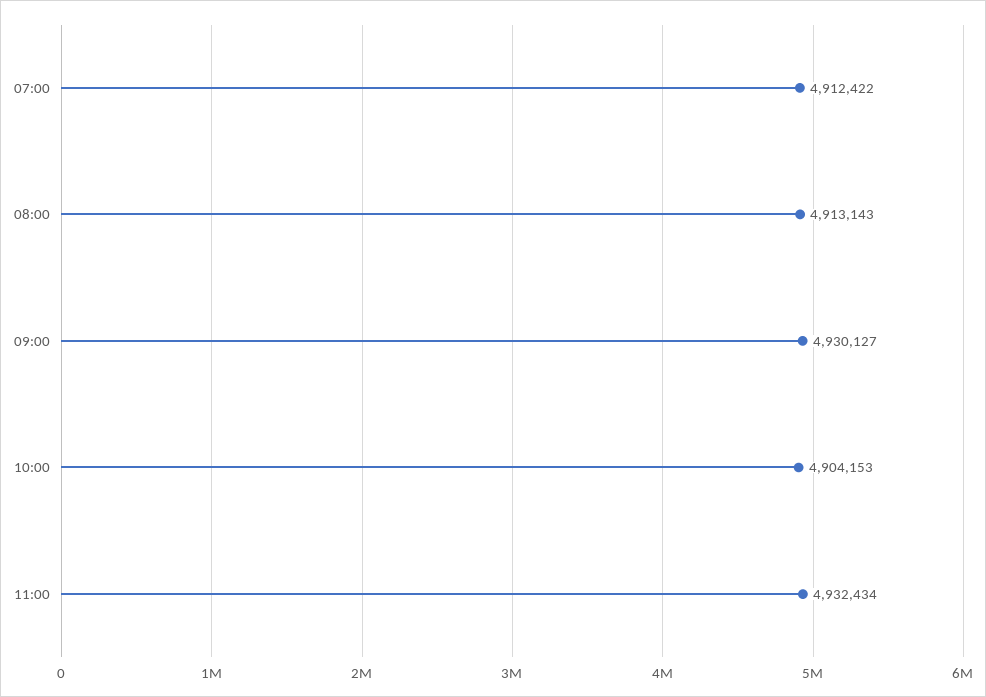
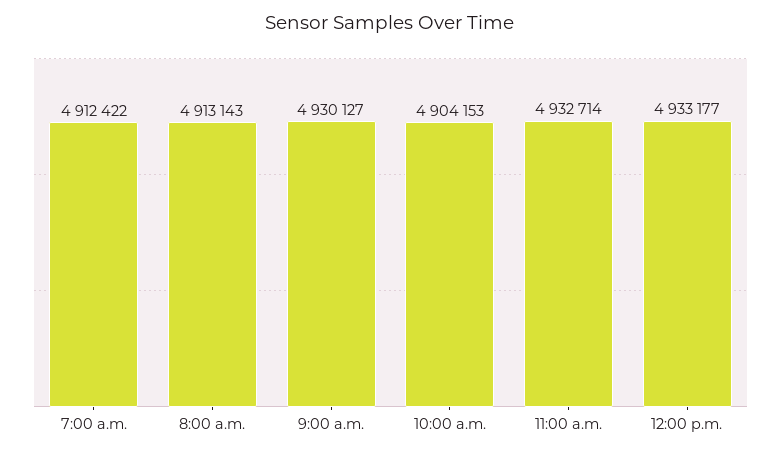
11:00: 4932434 -> 4932714
12:00 p.m.: none -> 4933177

